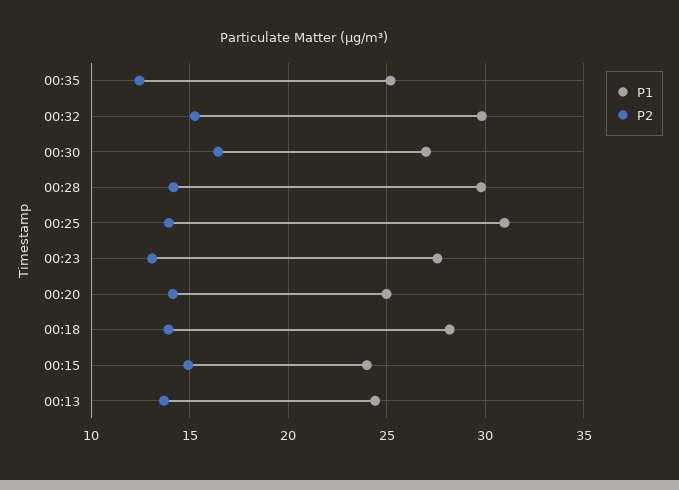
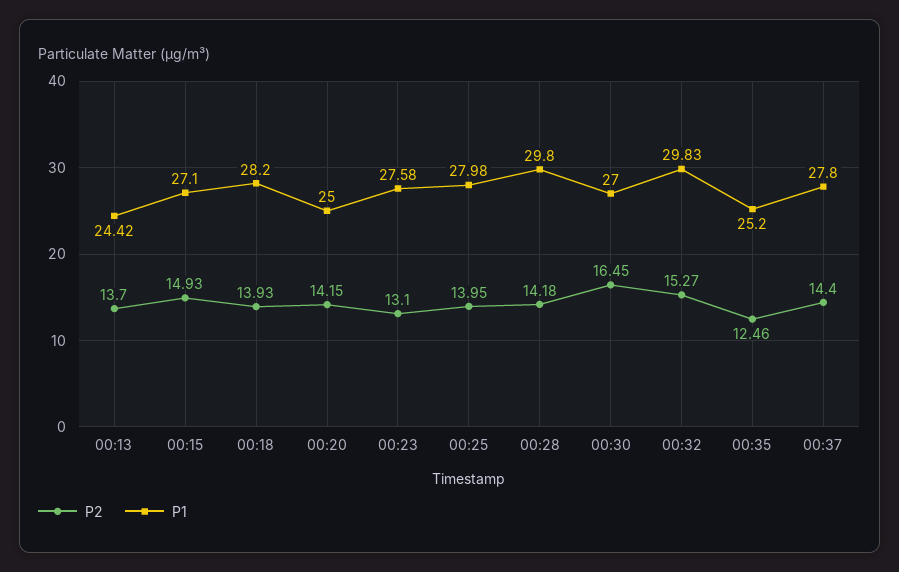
P1, 00:25: 31 -> 27.98
P1, 00:15: 24 -> 27.1
P2, 00:37: none -> 14.4
P1, 00:37: none -> 27.8

